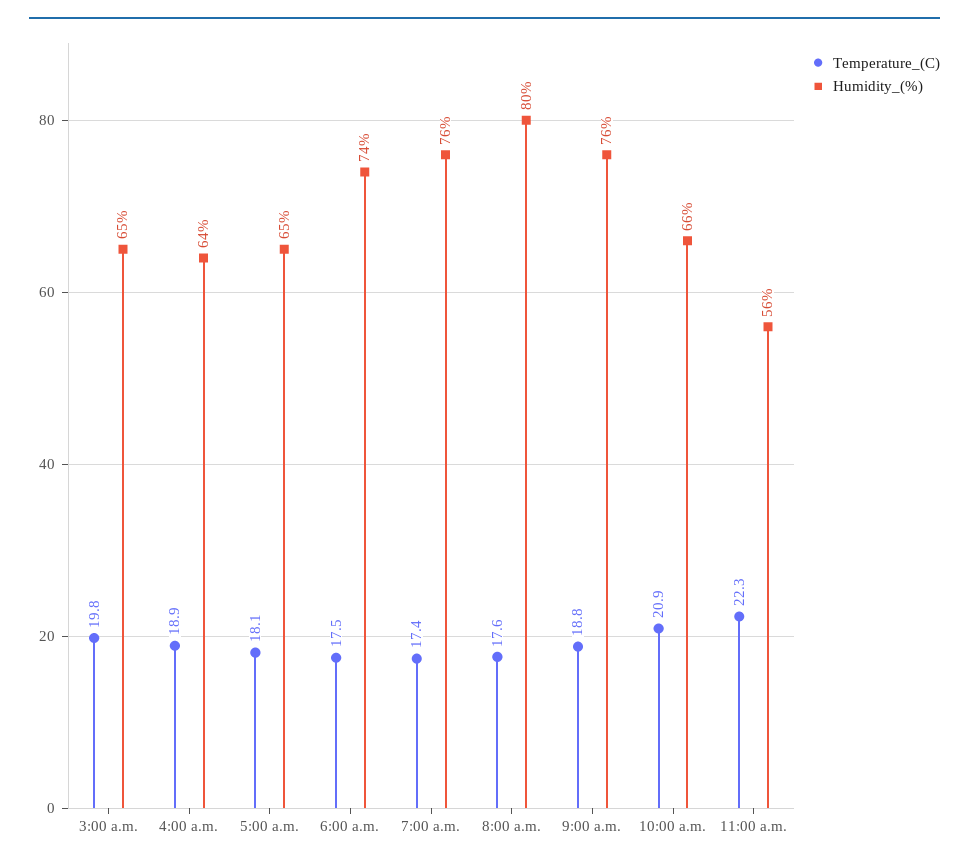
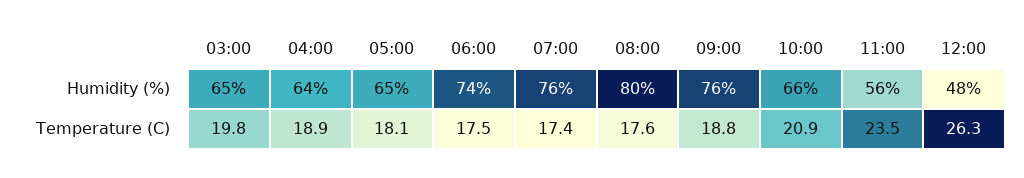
Temperature_(C), 11:00 a.m.: 22.3 -> 23.5
Humidity_(%), 12:00: none -> 48
Temperature_(C), 12:00: none -> 26.3

